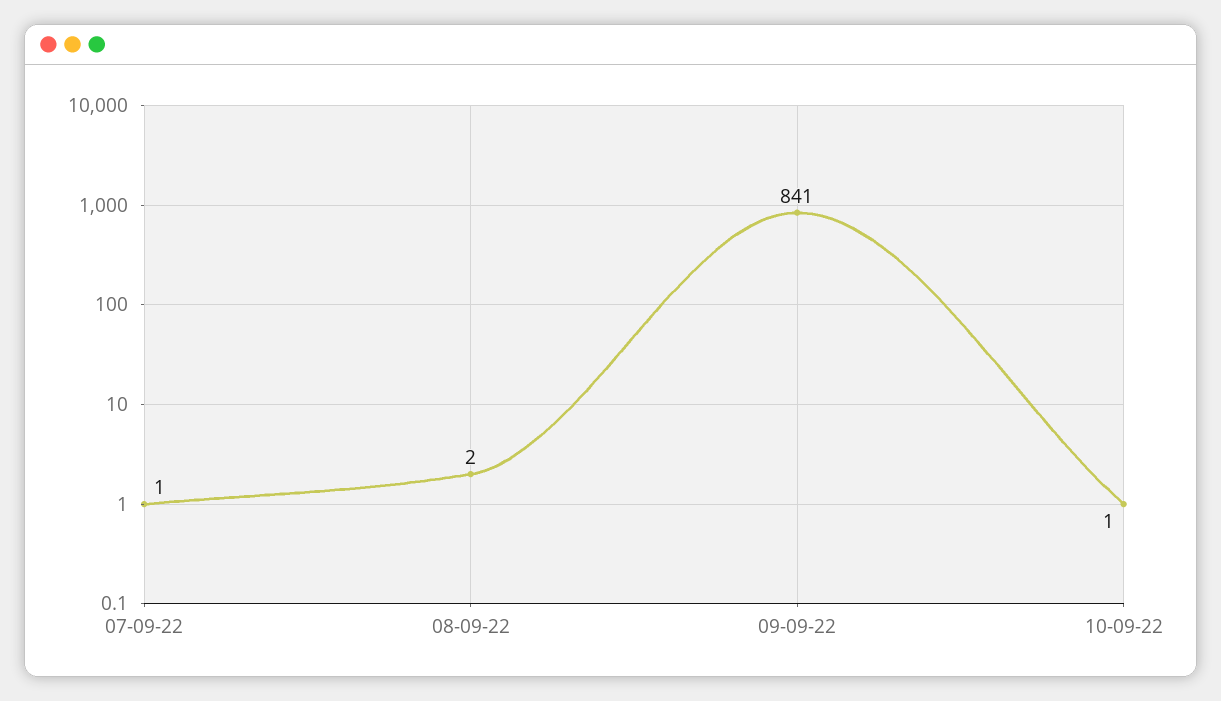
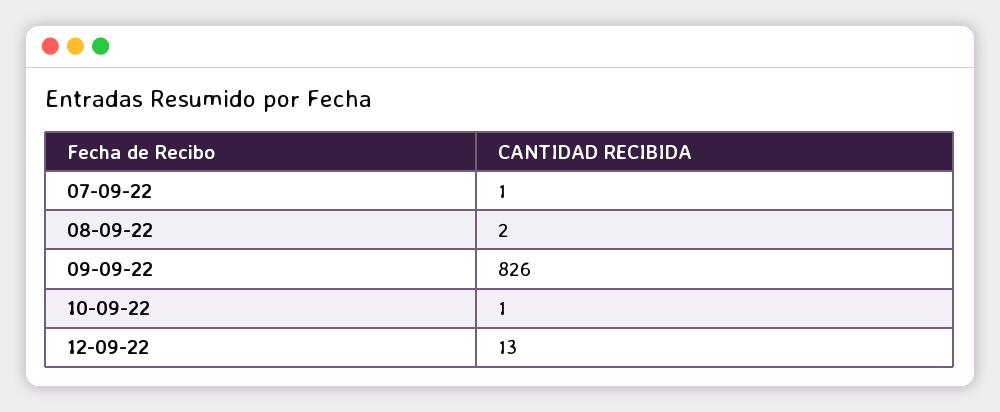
09-09-22: 841 -> 826
12-09-22: none -> 13

